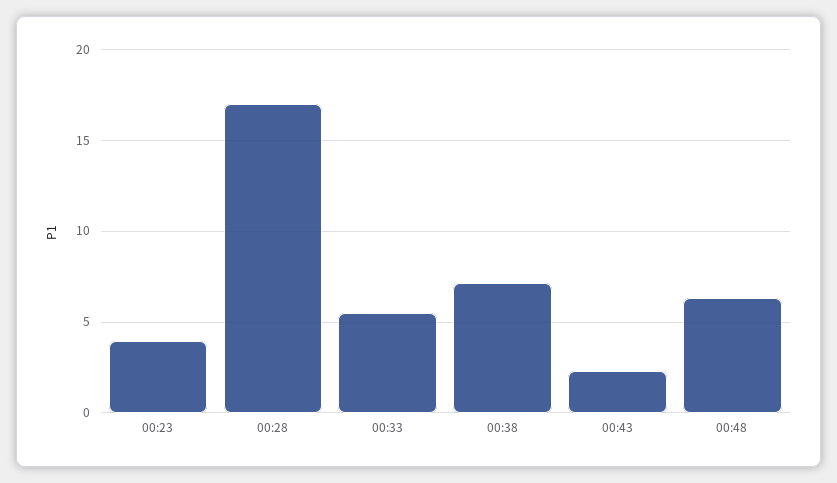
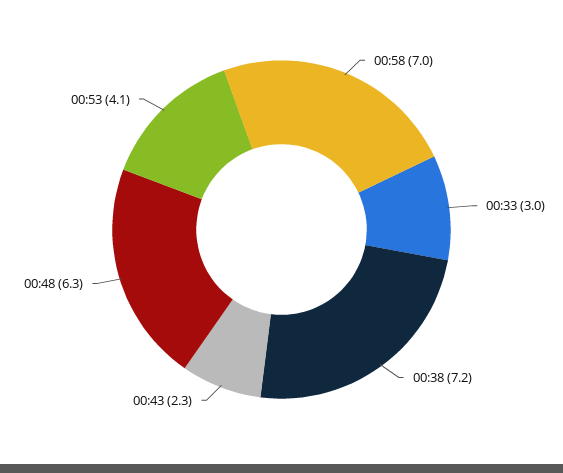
00:23: 4 -> none
00:28: 17 -> none
00:33: 5.5 -> 3
00:58: none -> 7
00:53: none -> 4.1

